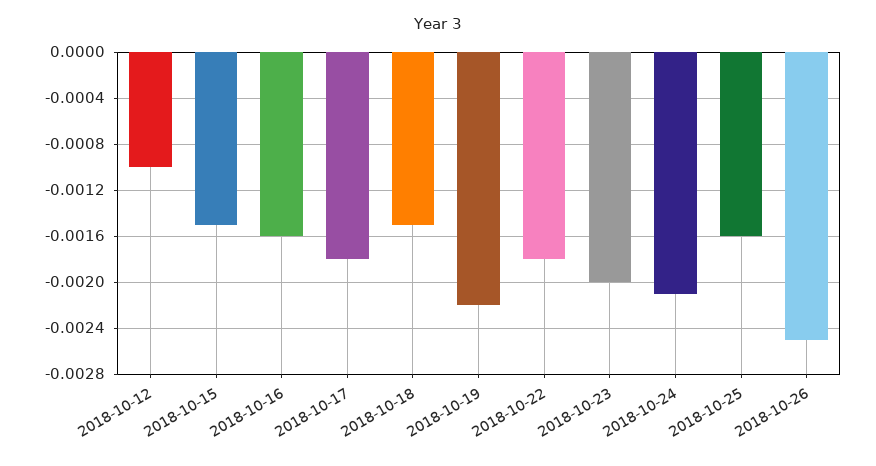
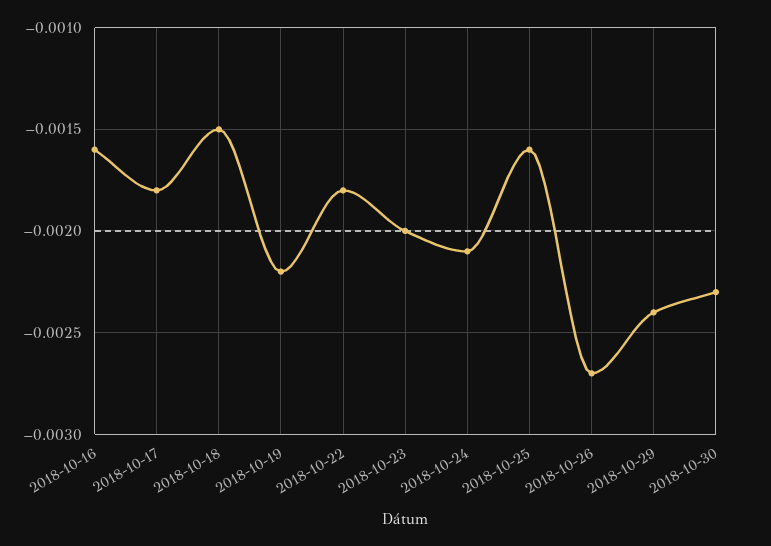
2018-10-12: -0.001 -> none
2018-10-15: -0.0015 -> none
2018-10-26: -0.0025 -> -0.0027
2018-10-29: none -> -0.0024
2018-10-30: none -> -0.0023

